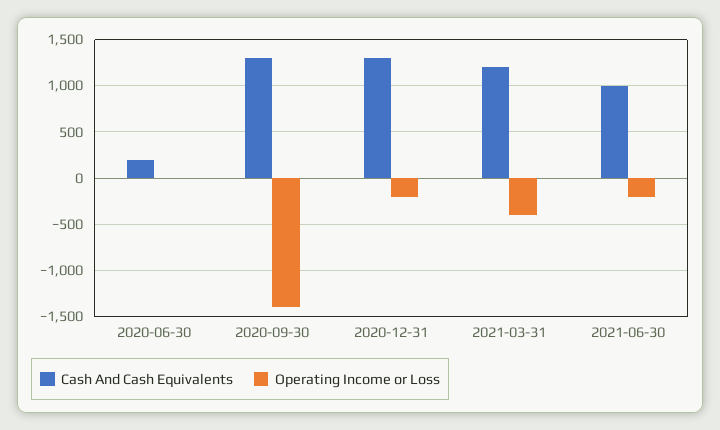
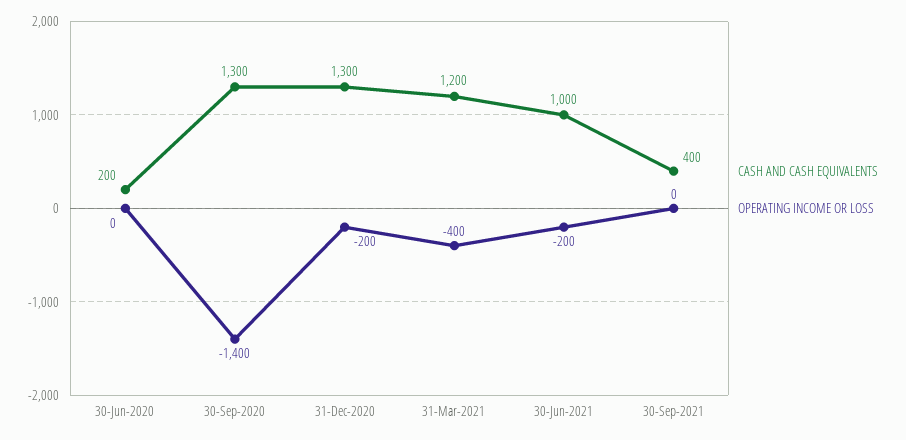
Cash And Cash Equivalents, 30-Sep-2021: none -> 400
Operating Income or Loss, 30-Sep-2021: none -> 0

